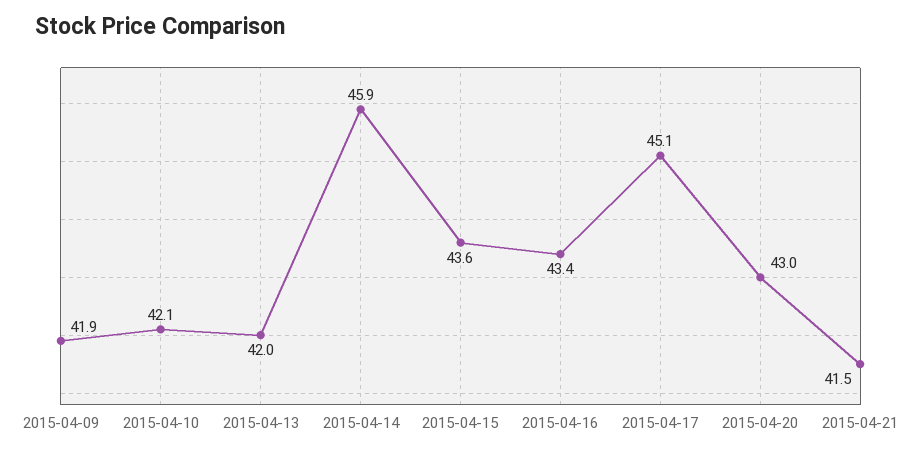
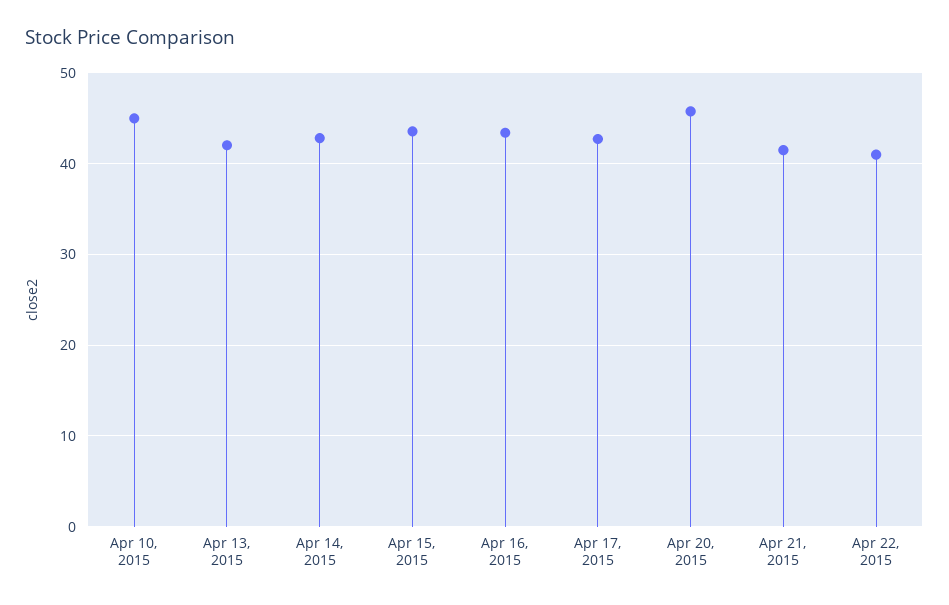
2015-04-09: 41.9 -> none
2015-04-10: 42.1 -> 45
2015-04-14: 45.9 -> 43
2015-04-17: 45.1 -> 43
2015-04-20: 43 -> 46
Apr 22, 2015: none -> 41

